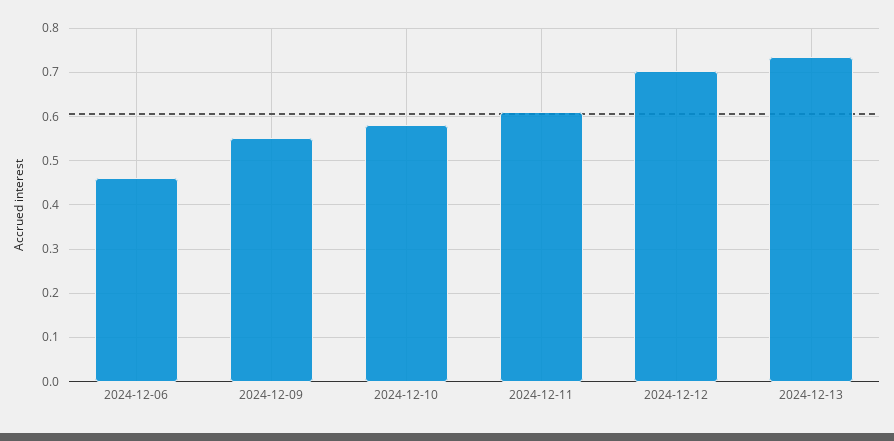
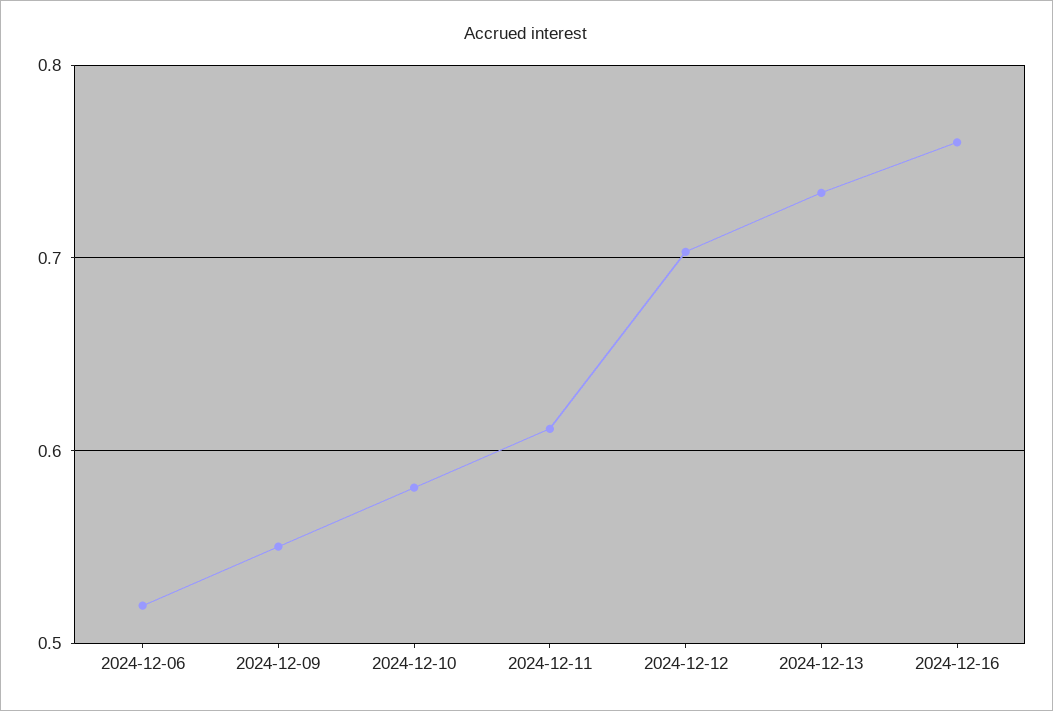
2024-12-06: 0.46 -> 0.52
2024-12-16: none -> 0.76

